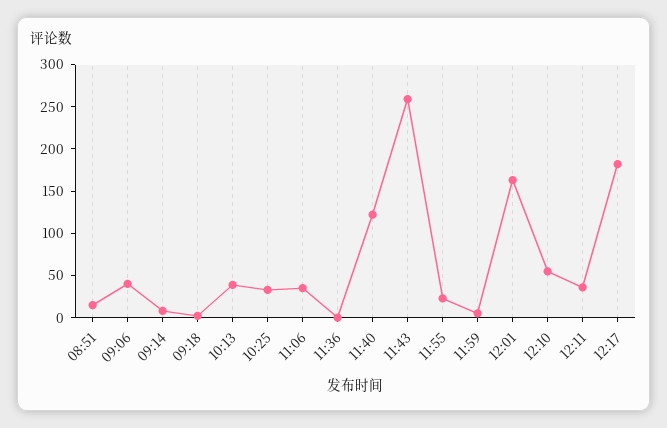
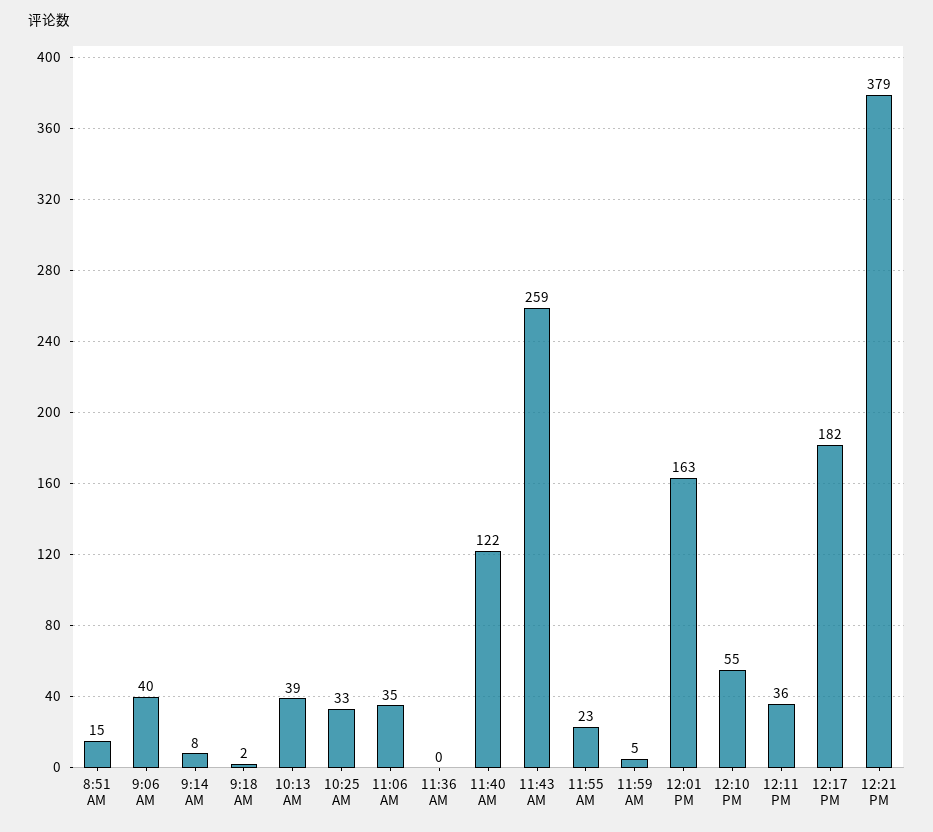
12:21 PM: none -> 379

